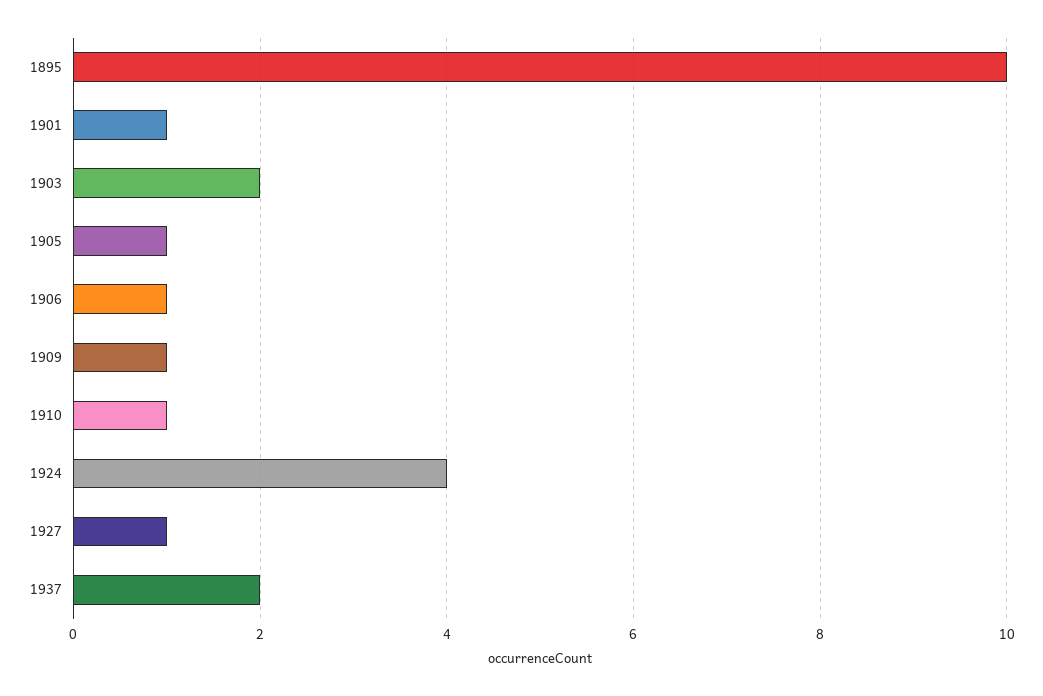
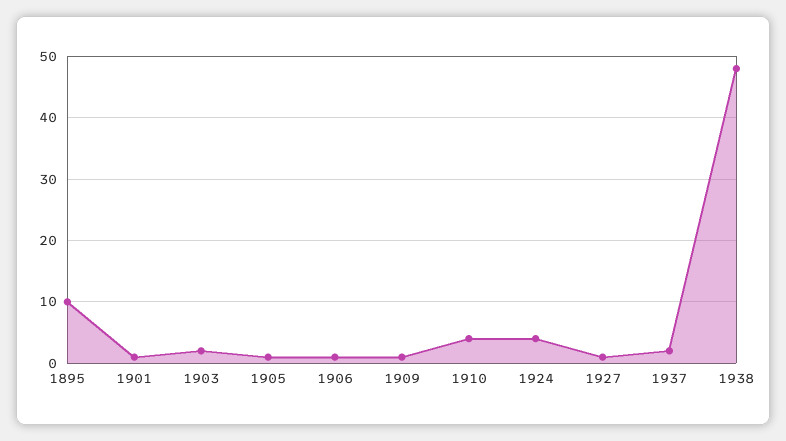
1910: 1 -> 4
1938: none -> 48

